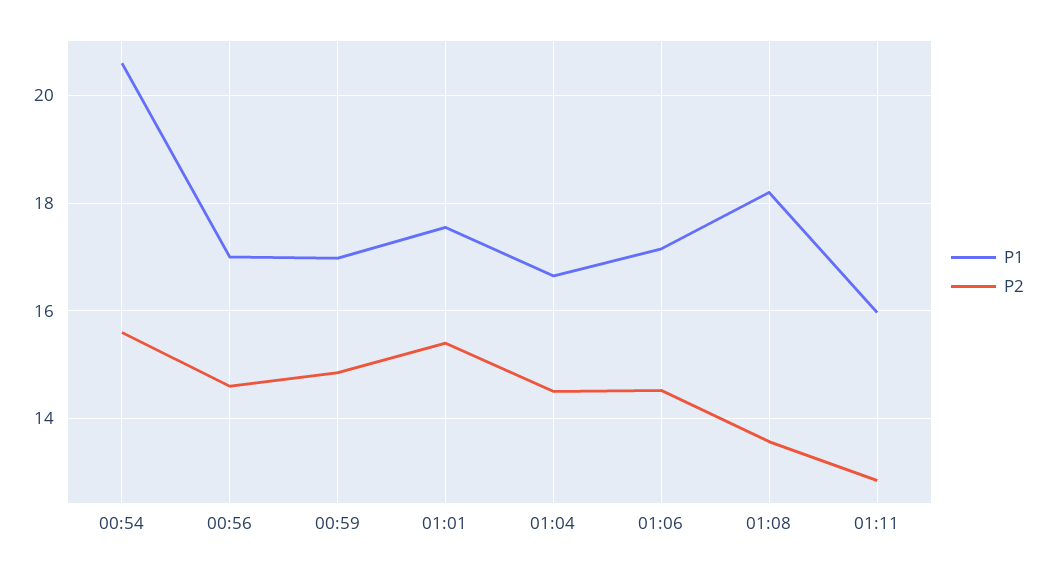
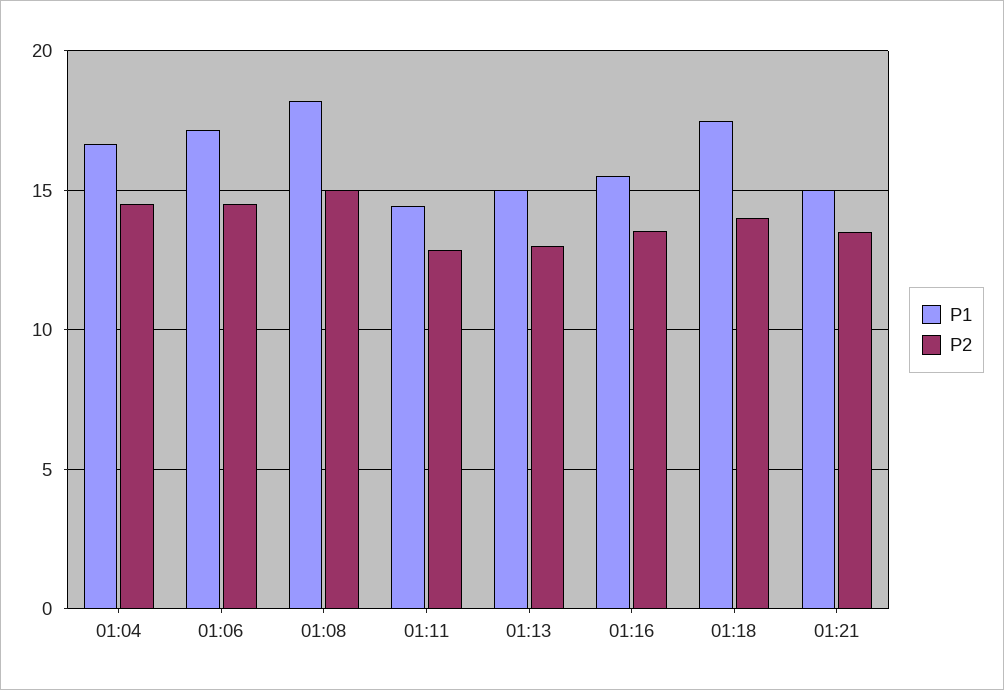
P1, 00:54: 20.6 -> none
P2, 00:54: 15.6 -> none
P1, 00:56: 17 -> none
P2, 00:56: 14.6 -> none
P1, 00:59: 17 -> none
P2, 00:59: 14.8 -> none
P1, 01:01: 17.6 -> none
P2, 01:01: 15.4 -> none
P2, 01:08: 13.6 -> 15
P1, 01:11: 16 -> 14.5
P1, 01:13: none -> 15
P2, 01:13: none -> 13
P1, 01:16: none -> 15.5
P2, 01:16: none -> 13.5
P1, 01:18: none -> 17.5
P2, 01:18: none -> 14
P1, 01:21: none -> 15
P2, 01:21: none -> 13.5

